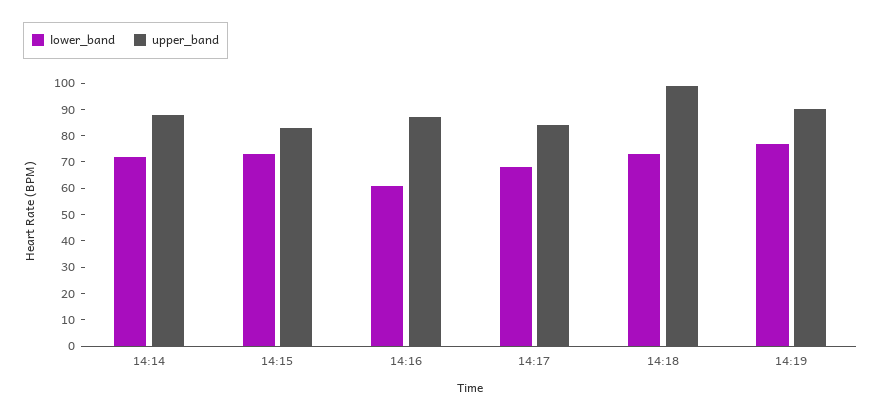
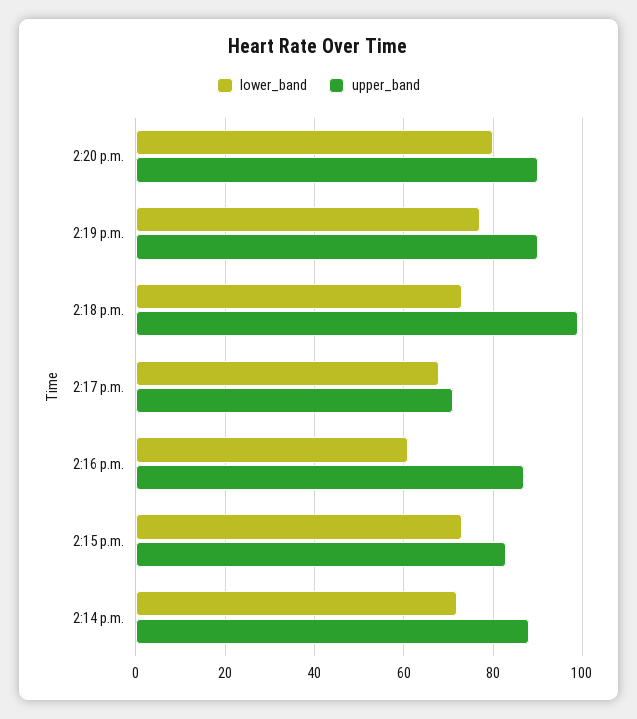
upper_band, 14:17: 85 -> 70
lower_band, 2:20 p.m.: none -> 80
upper_band, 2:20 p.m.: none -> 90

